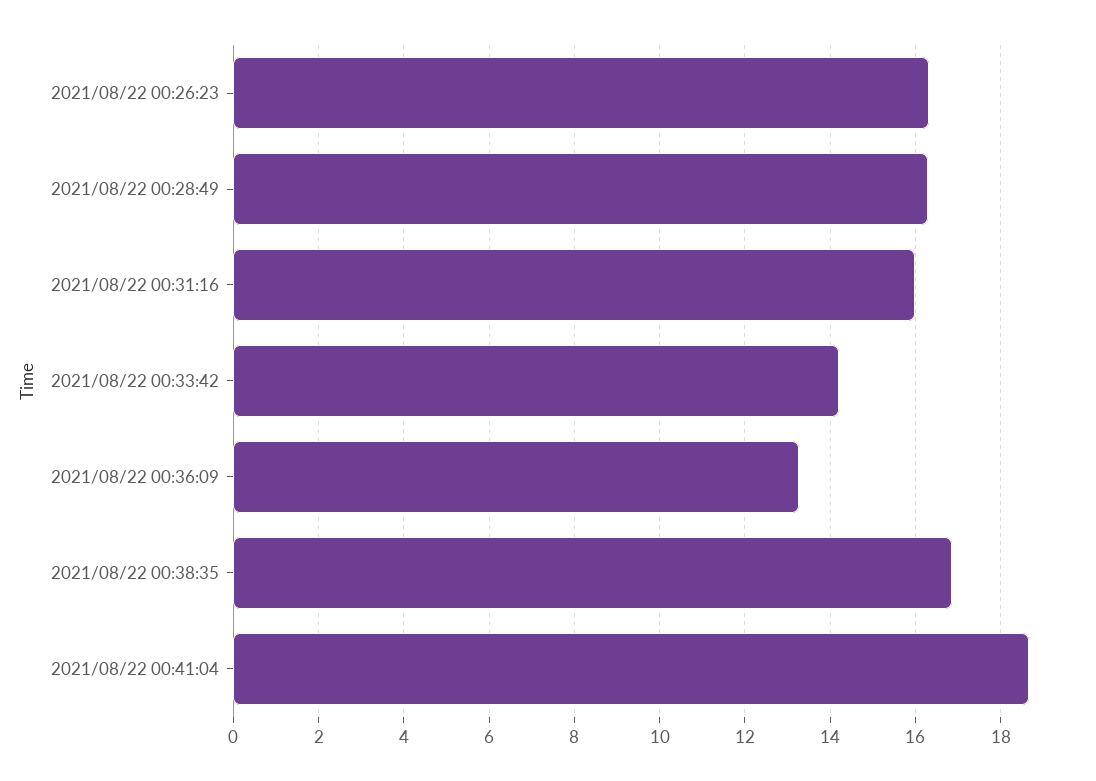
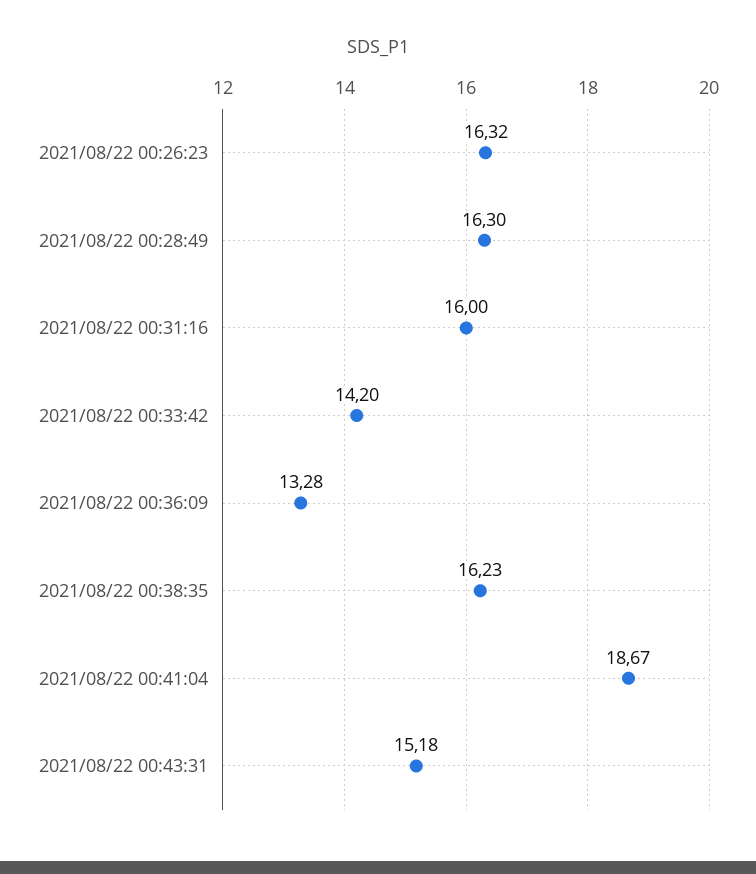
2021/08/22 00:38:35: 16.8 -> 16.23
2021/08/22 00:43:31: none -> 15.18

